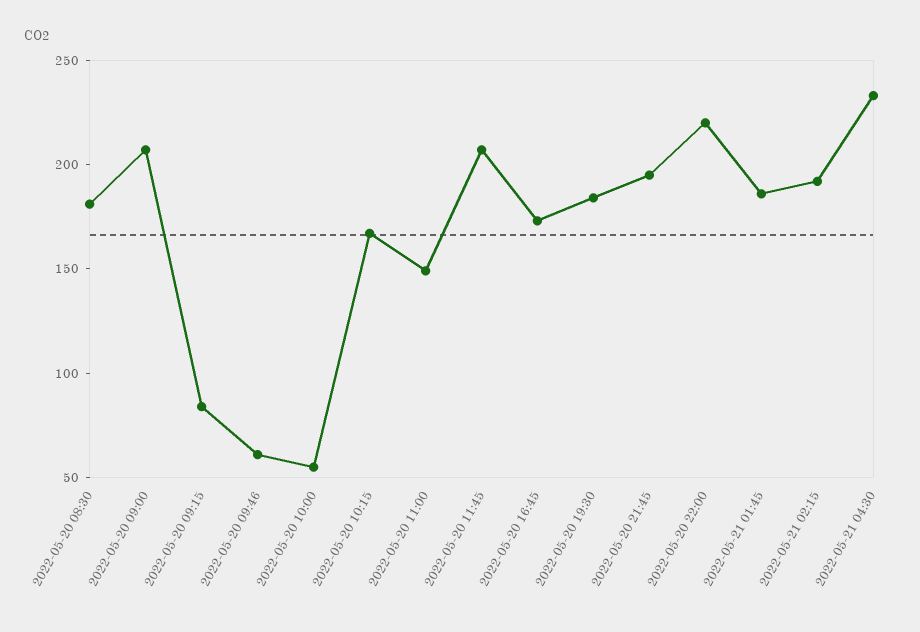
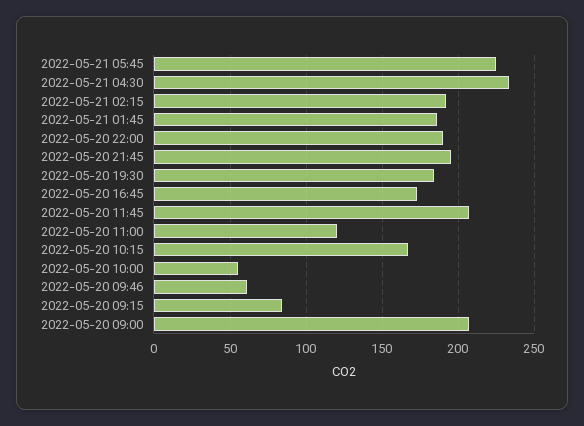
2022-05-20 08:30: 180 -> none
2022-05-20 11:00: 150 -> 120
2022-05-20 22:00: 220 -> 190
2022-05-21 05:45: none -> 225

